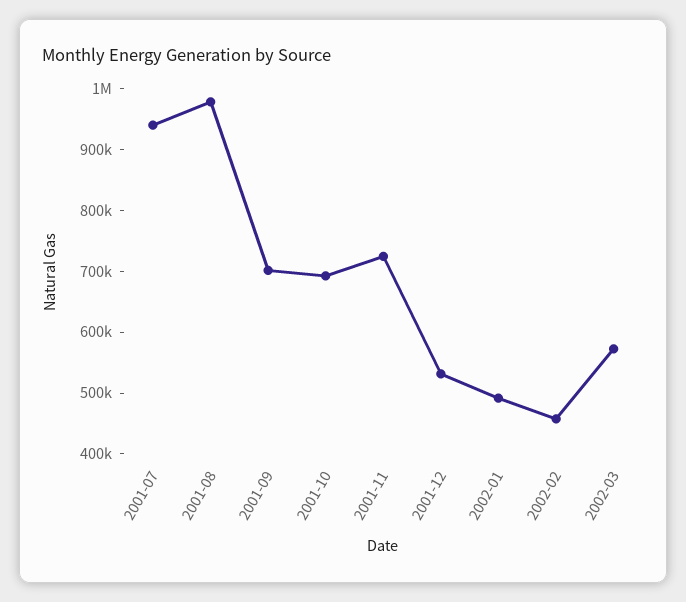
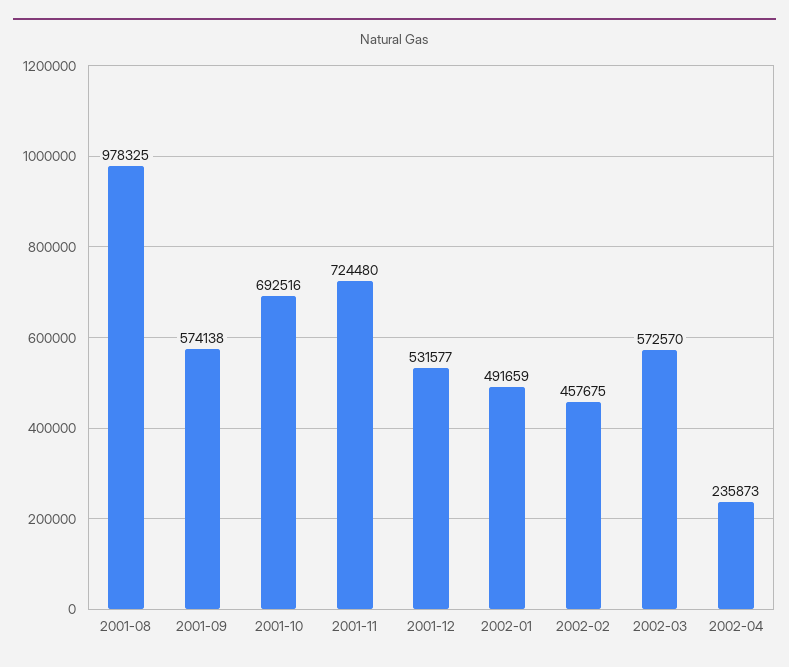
2001-07: 940000 -> none
2001-09: 700000 -> 574138
2002-04: none -> 235873

